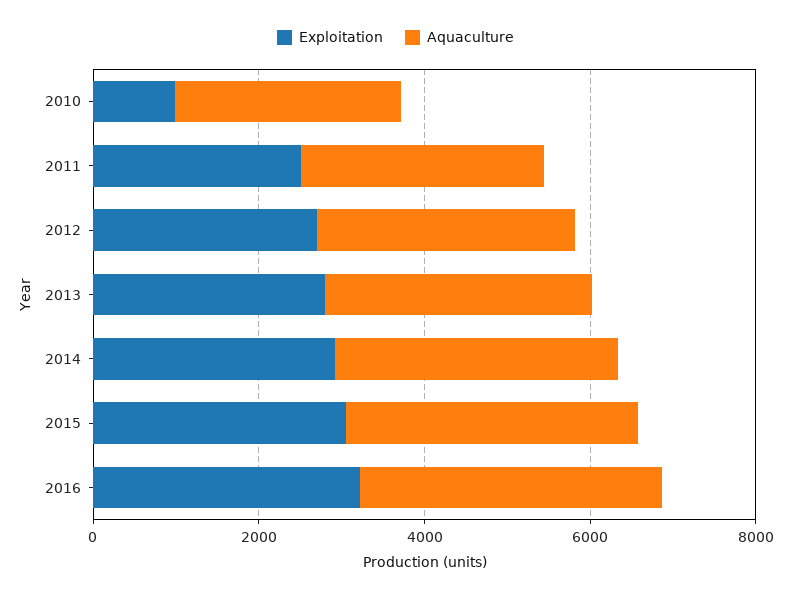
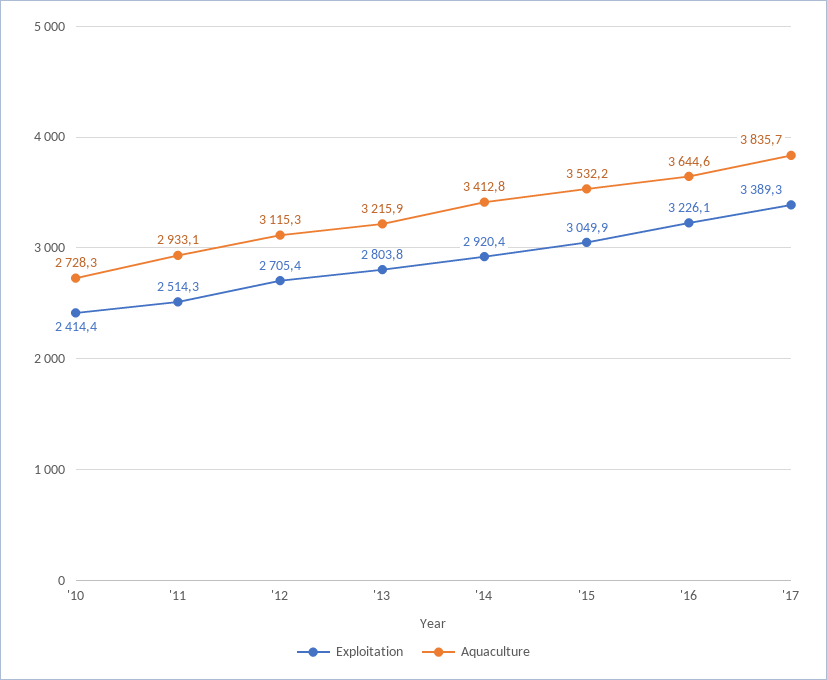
Exploitation, 2010: 1000 -> 2414.4
Exploitation, '17: none -> 3389.3
Aquaculture, '17: none -> 3835.7

